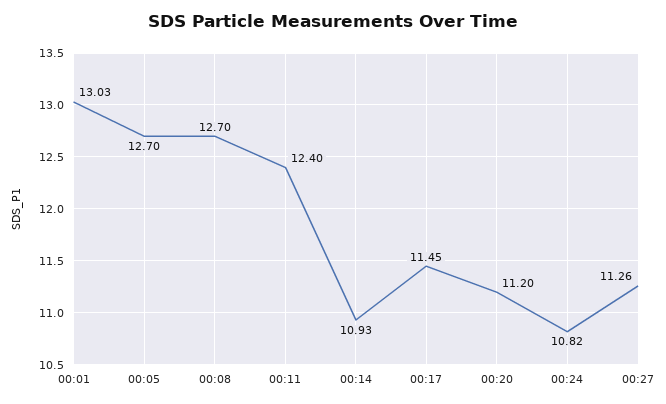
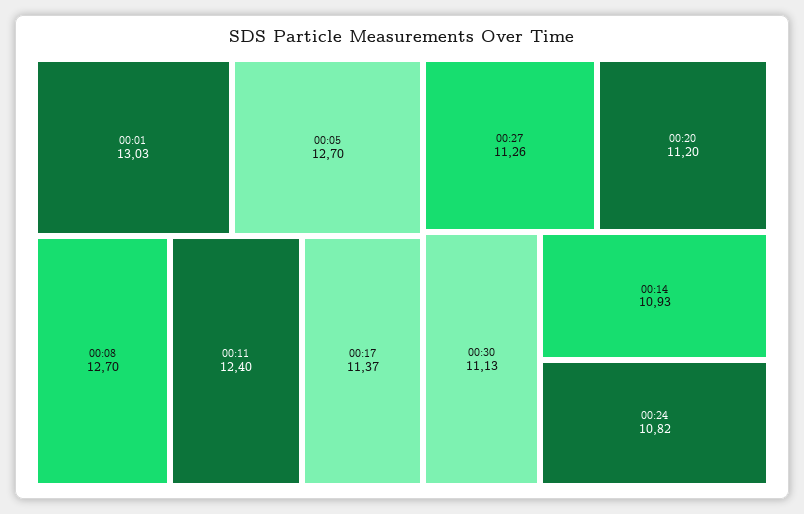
00:17: 11.45 -> 11.37
00:30: none -> 11.13

